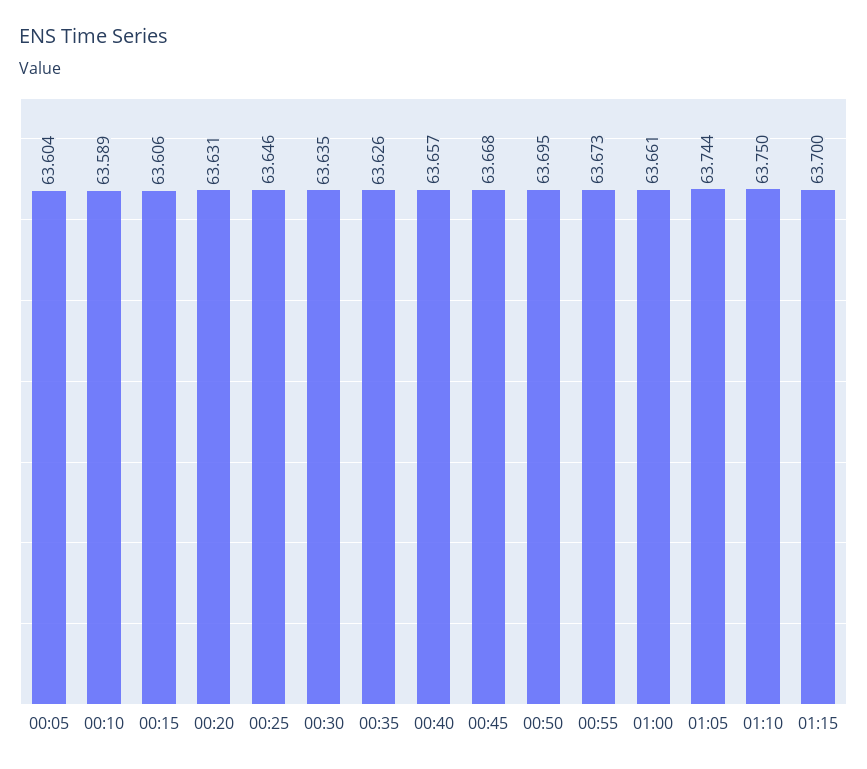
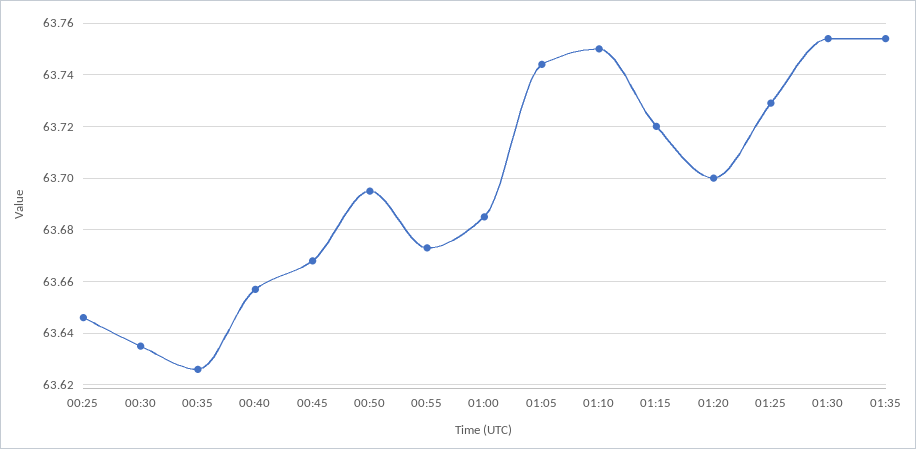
00:05: 63.604 -> none
00:10: 63.589 -> none
00:15: 63.606 -> none
00:20: 63.631 -> none
01:00: 63.661 -> 63.685
01:15: 63.7 -> 63.72
01:20: none -> 63.7
01:25: none -> 63.73
01:30: none -> 63.755
01:35: none -> 63.755

